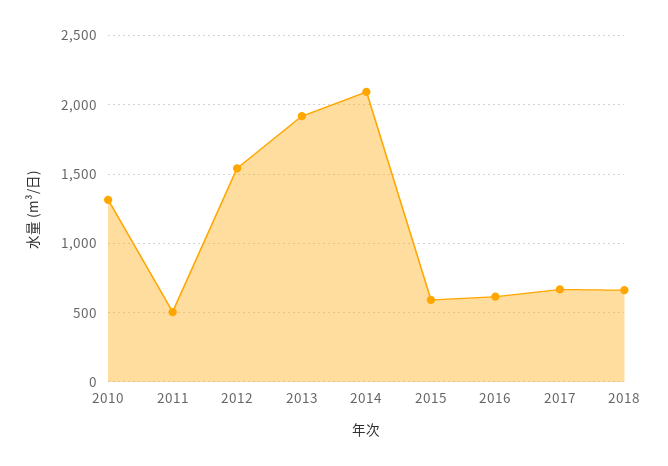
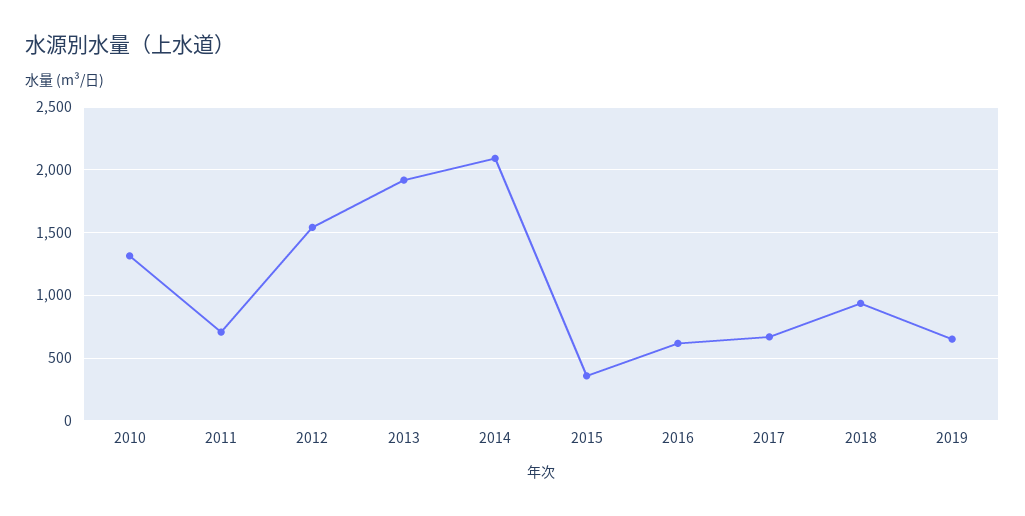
2011: 500 -> 700
2015: 600 -> 350
2018: 650 -> 950
2019: none -> 650

